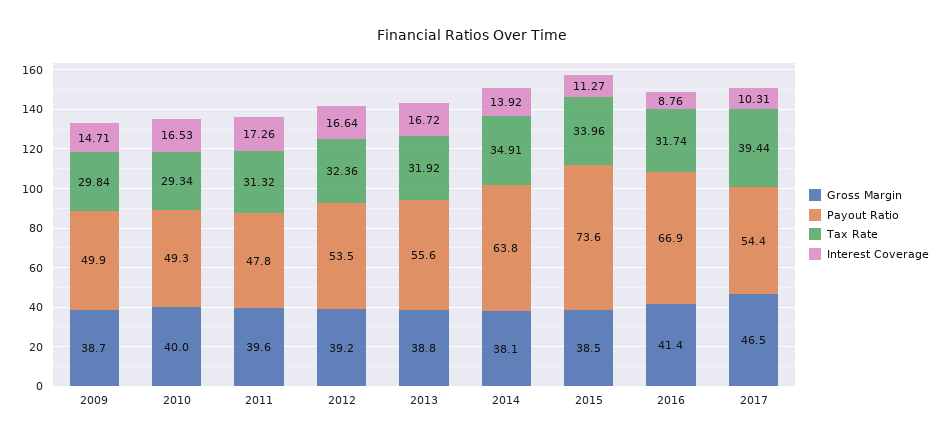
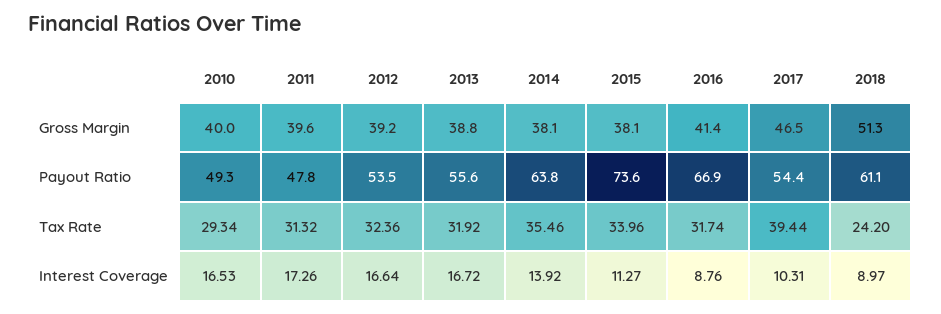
Gross Margin, 2009: 38.7 -> none
Payout Ratio, 2009: 49.9 -> none
Tax Rate, 2009: 29.84 -> none
Interest Coverage, 2009: 14.71 -> none
Tax Rate, 2014: 34.91 -> 35.46
Gross Margin, 2015: 38.5 -> 38.1
Gross Margin, 2018: none -> 51.3
Payout Ratio, 2018: none -> 61.1
Tax Rate, 2018: none -> 24.2
Interest Coverage, 2018: none -> 8.97

